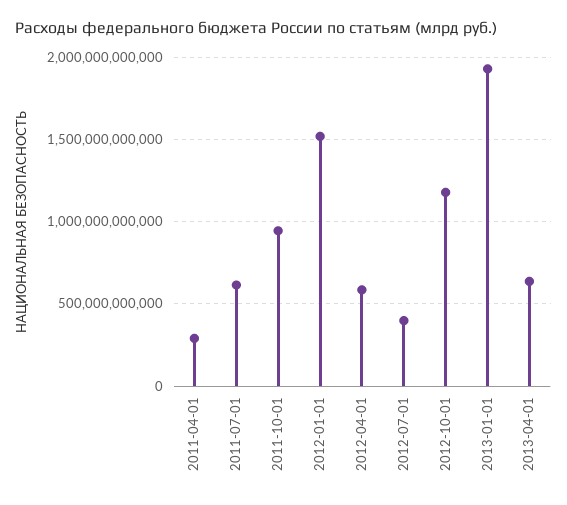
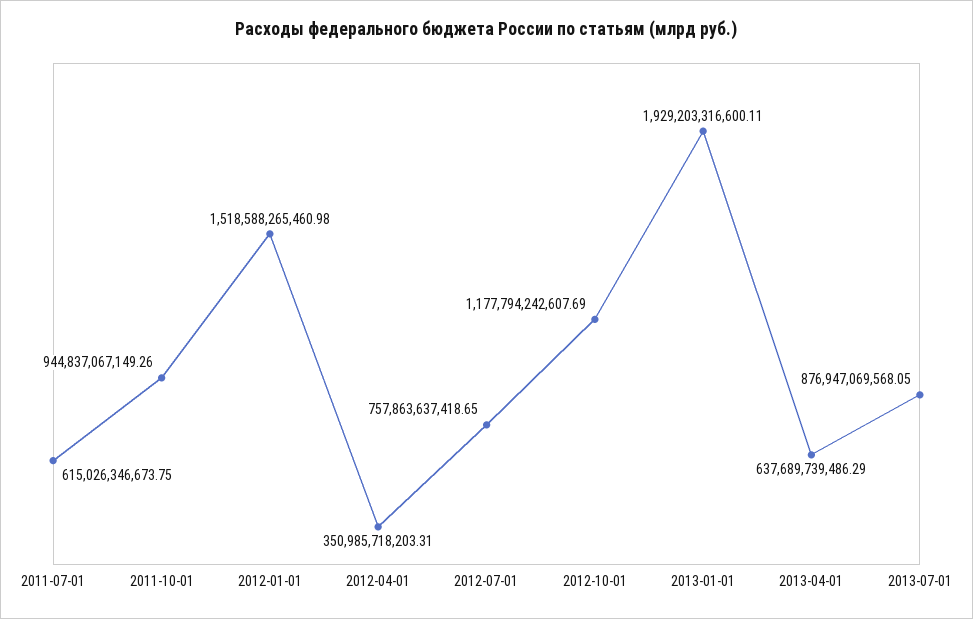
2011-04-01: 300000000000 -> none
2012-04-01: 600000000000 -> 350985718203.31
2012-07-01: 400000000000 -> 757863637418.65
2013-07-01: none -> 876947069568.05

